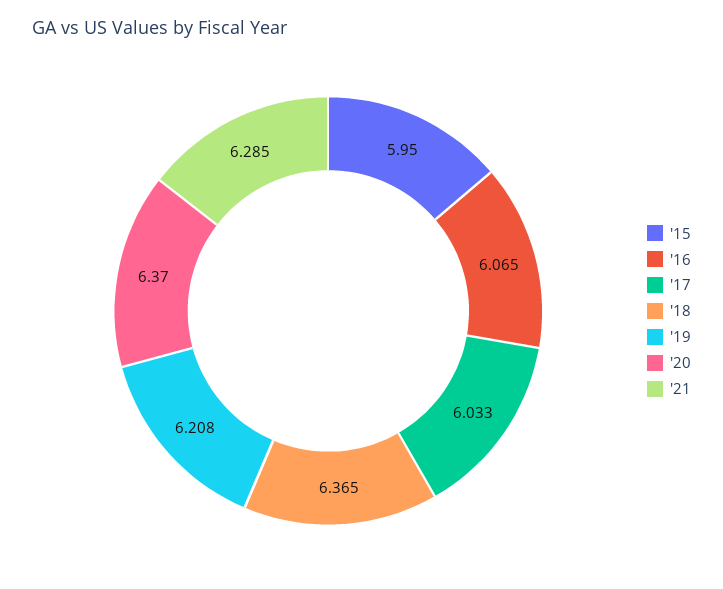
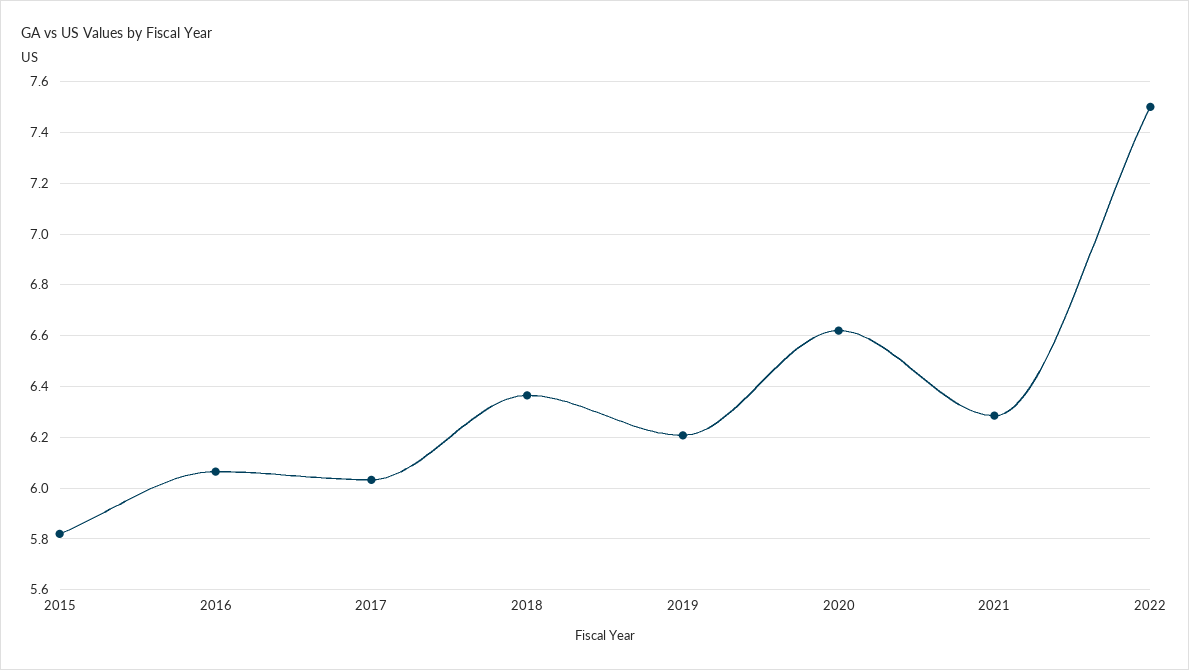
'15: 5.95 -> 5.825
'20: 6.37 -> 6.625
2022: none -> 7.5

